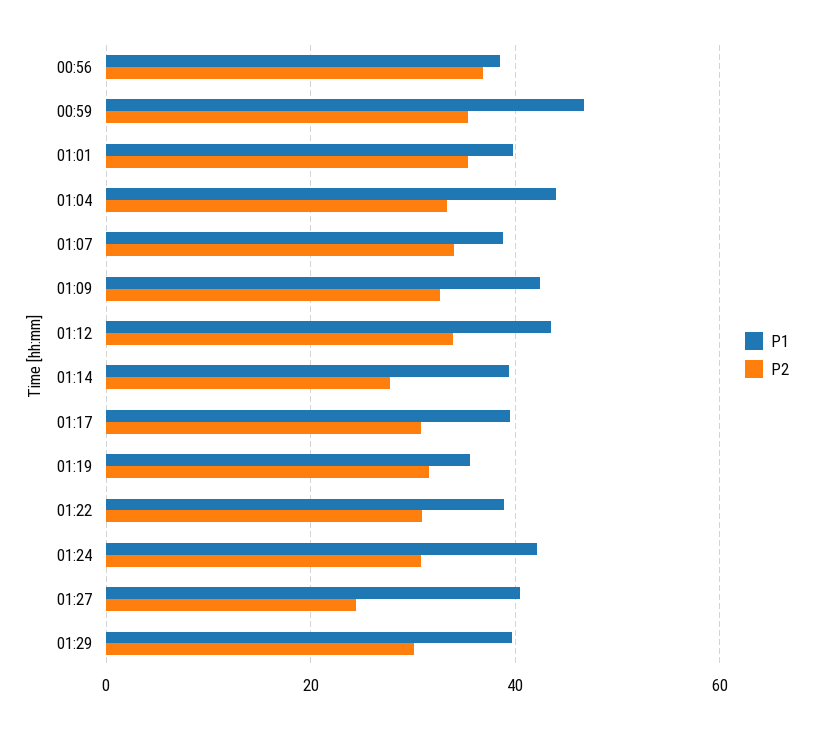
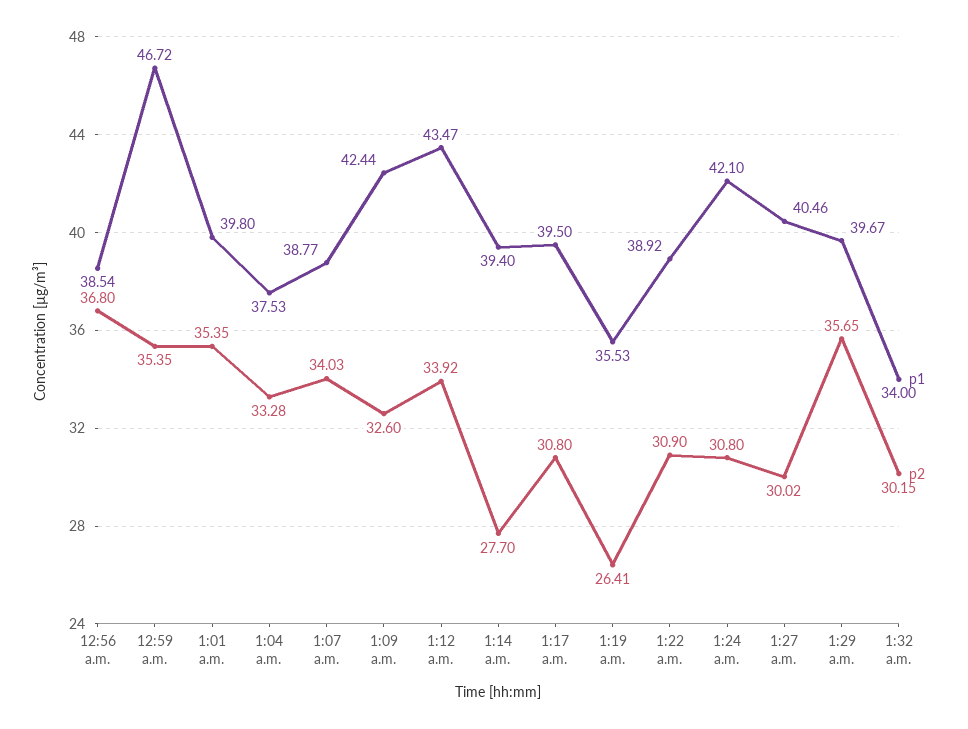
P1, 01:04: 44 -> 37.53
P2, 01:19: 32 -> 26.41
P2, 01:27: 24 -> 30.02
P2, 01:29: 30 -> 35.65
P1, 1:32 a.m.: none -> 34
P2, 1:32 a.m.: none -> 30.15

